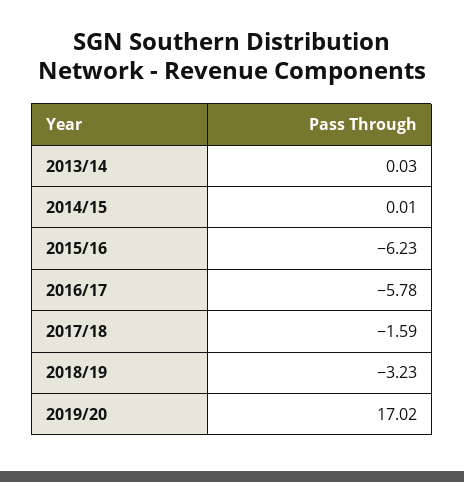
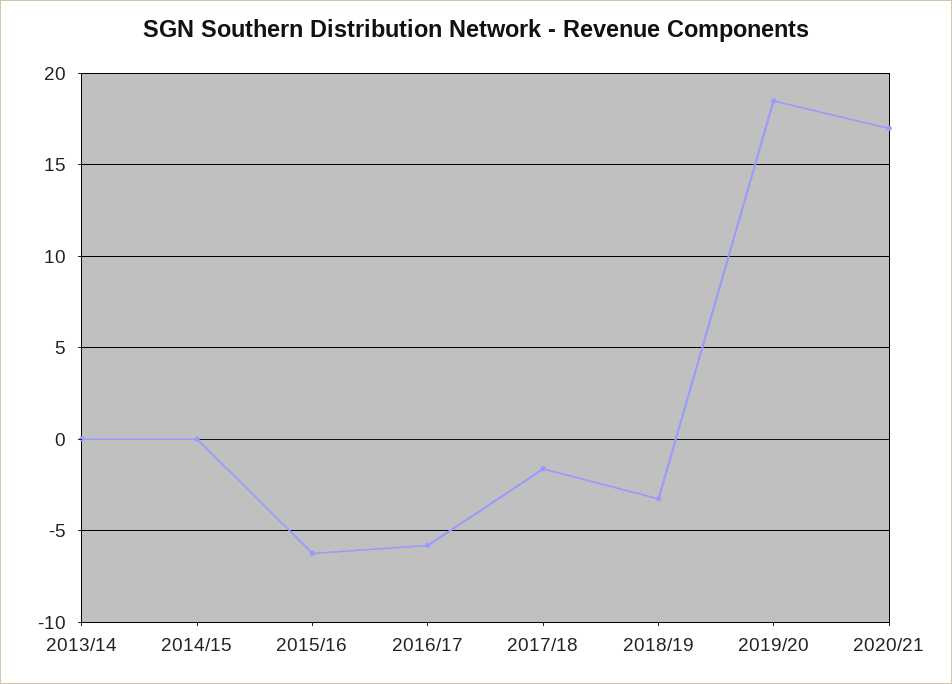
2019/20: 17.02 -> 18.5
2020/21: none -> 17

